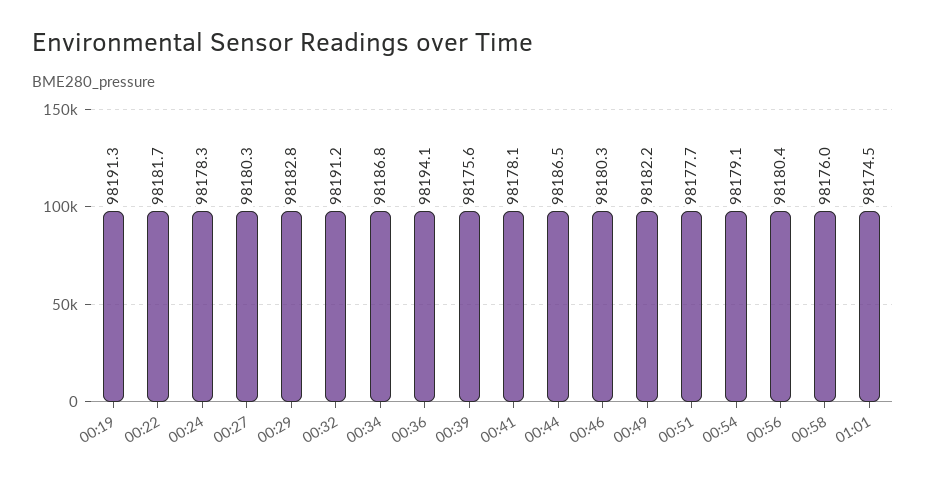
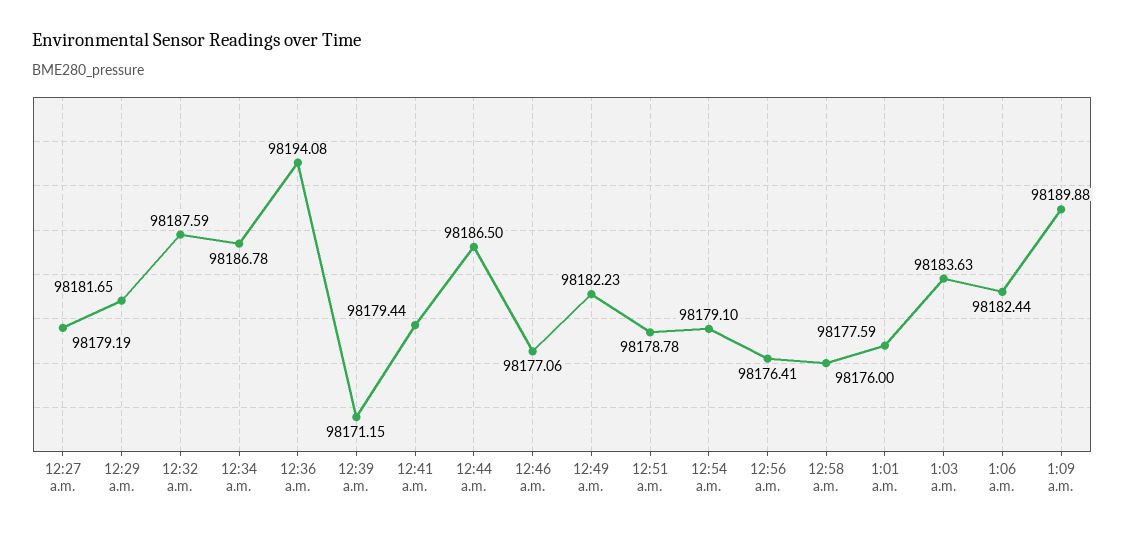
00:19: 98191.3 -> none
00:22: 98181.7 -> none
00:24: 98178.3 -> none
00:27: 98180.3 -> 98179.19
00:29: 98182.8 -> 98181.65
00:32: 98191.2 -> 98187.59
00:39: 98175.6 -> 98171.15
00:41: 98178.1 -> 98179.44
00:46: 98180.3 -> 98177.06
00:51: 98177.7 -> 98178.78
00:56: 98180.4 -> 98176.41
01:01: 98174.5 -> 98177.59
1:03 a.m.: none -> 98183.63
1:06 a.m.: none -> 98182.44
1:09 a.m.: none -> 98189.88

